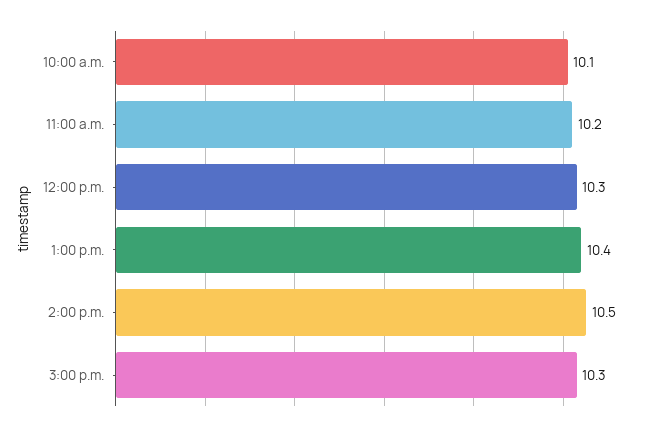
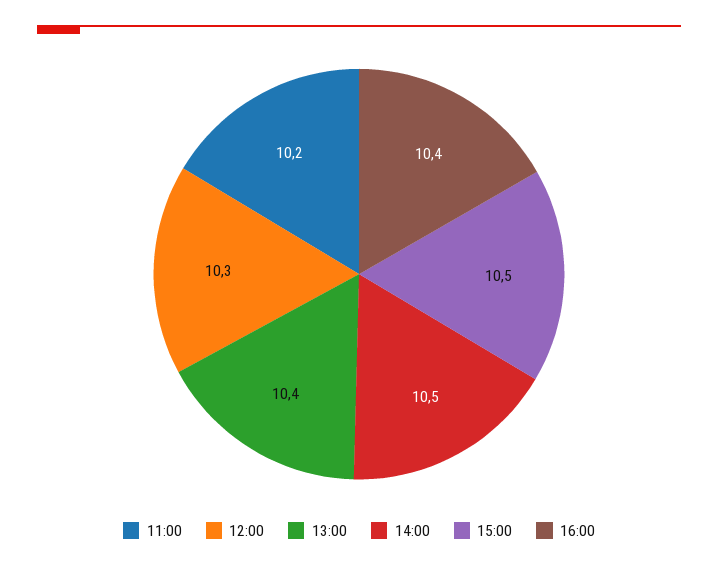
10:00 a.m.: 10.1 -> none
3:00 p.m.: 10.3 -> 10.5
16:00: none -> 10.4

